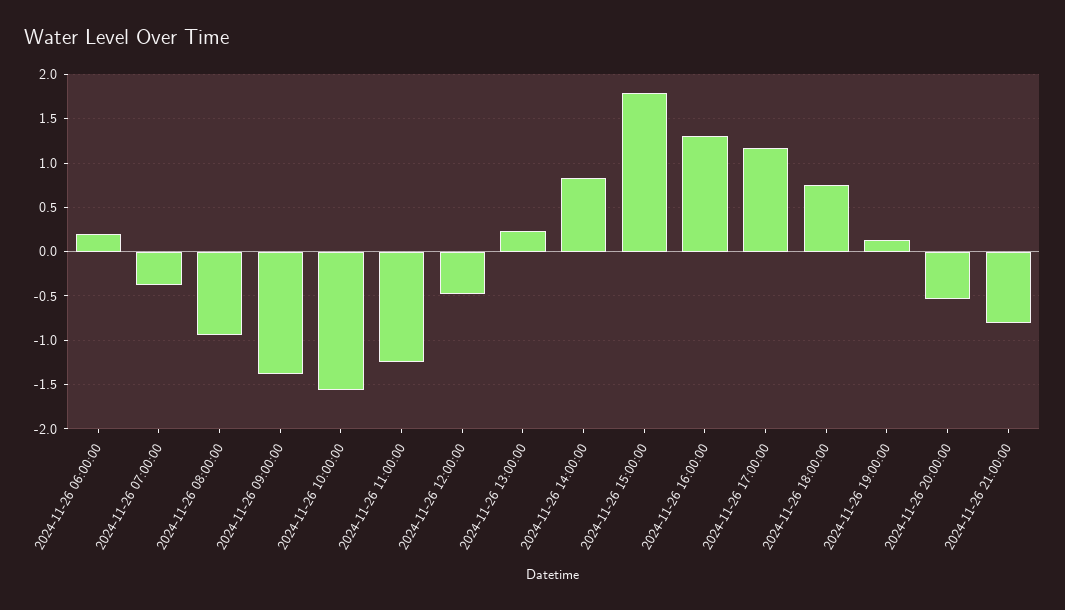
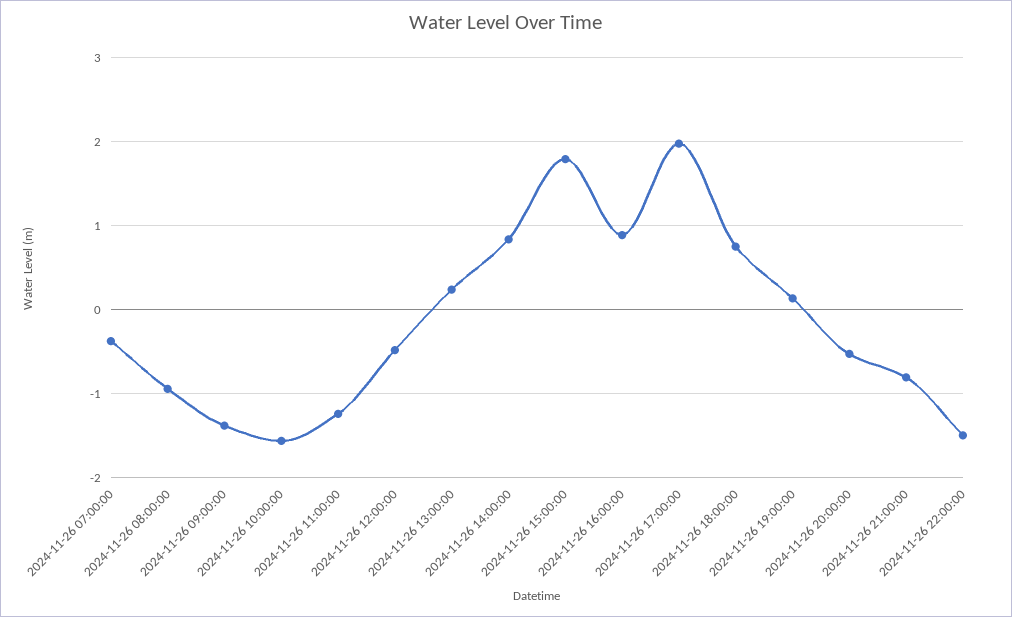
2024-11-26 06:00:00: 0.2 -> none
2024-11-26 16:00:00: 1.3 -> 0.9
2024-11-26 17:00:00: 1.2 -> 2
2024-11-26 22:00:00: none -> -1.5

